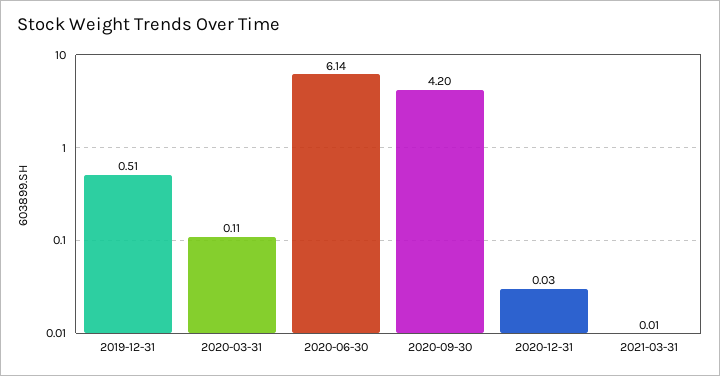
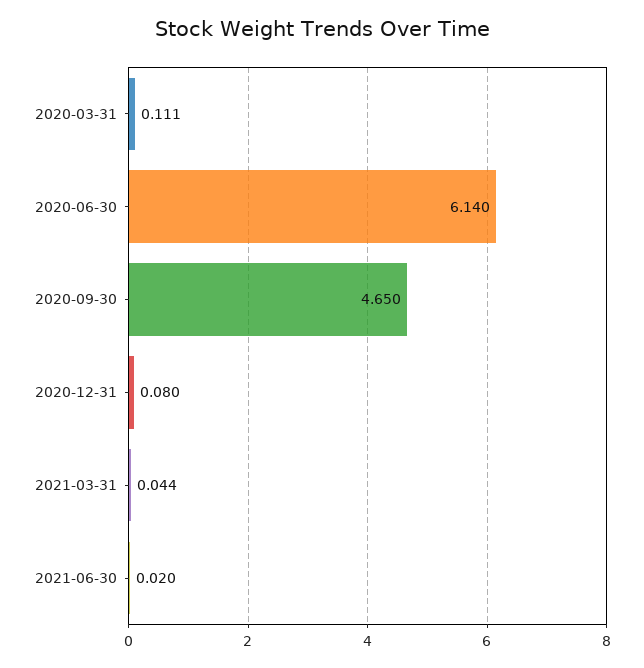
2019-12-31: 0.51 -> none
2020-09-30: 4.2 -> 4.65
2020-12-31: 0.03 -> 0.08
2021-03-31: 0.01 -> 0.044
2021-06-30: none -> 0.02

